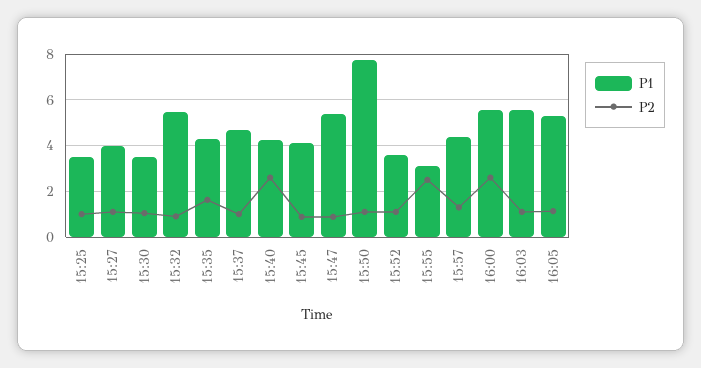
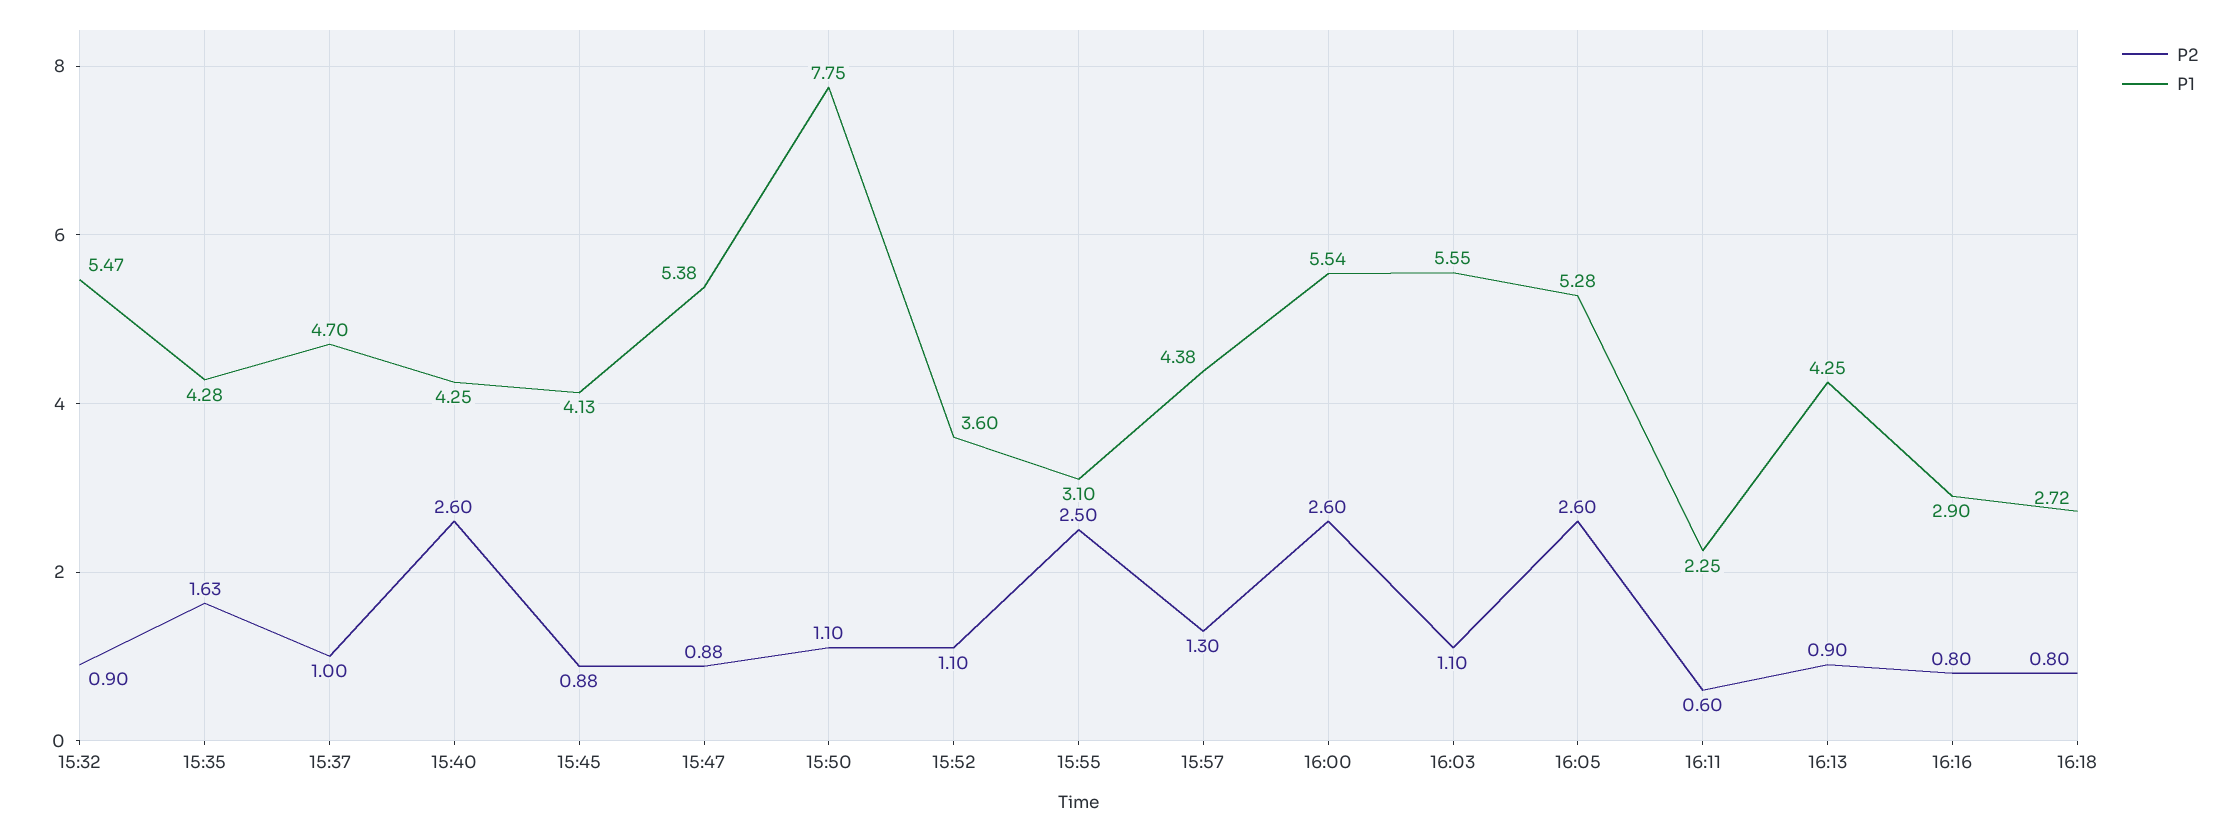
P1, 15:25: 3.5 -> none
P2, 15:25: 1 -> none
P1, 15:27: 4 -> none
P2, 15:27: 1 -> none
P1, 15:30: 3.5 -> none
P2, 15:30: 1 -> none
P2, 16:05: 1 -> 2.6
P2, 16:11: none -> 0.6
P1, 16:11: none -> 2.25
P2, 16:13: none -> 0.9
P1, 16:13: none -> 4.25
P2, 16:16: none -> 0.8
P1, 16:16: none -> 2.9
P2, 16:18: none -> 0.8
P1, 16:18: none -> 2.72

